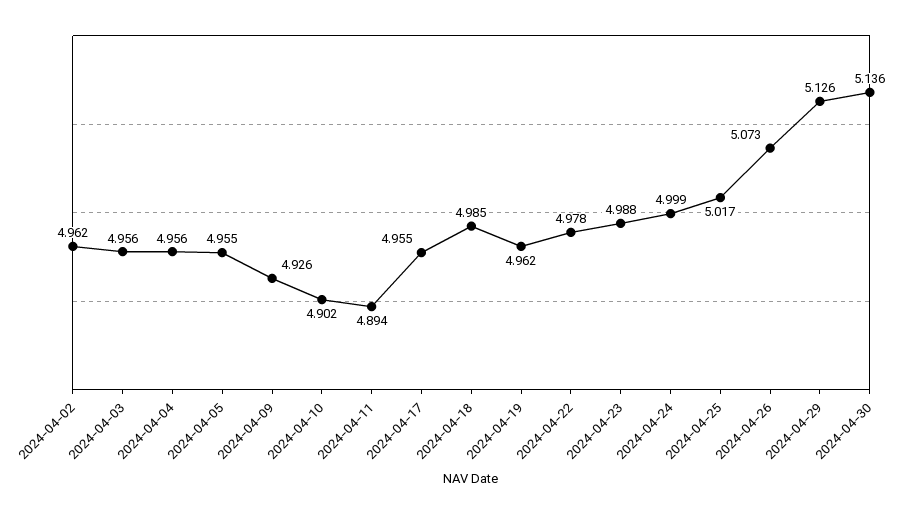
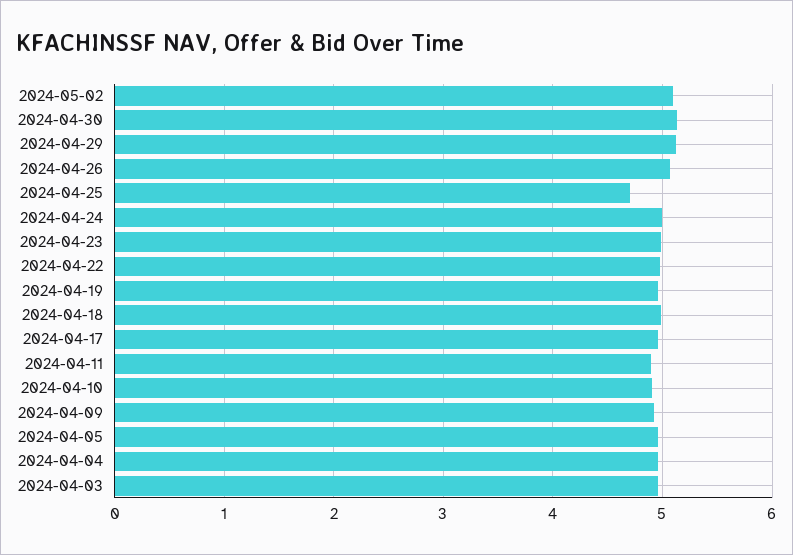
2024-04-02: 4.962 -> none
2024-04-25: 5.017 -> 4.7
2024-05-02: none -> 5.1

